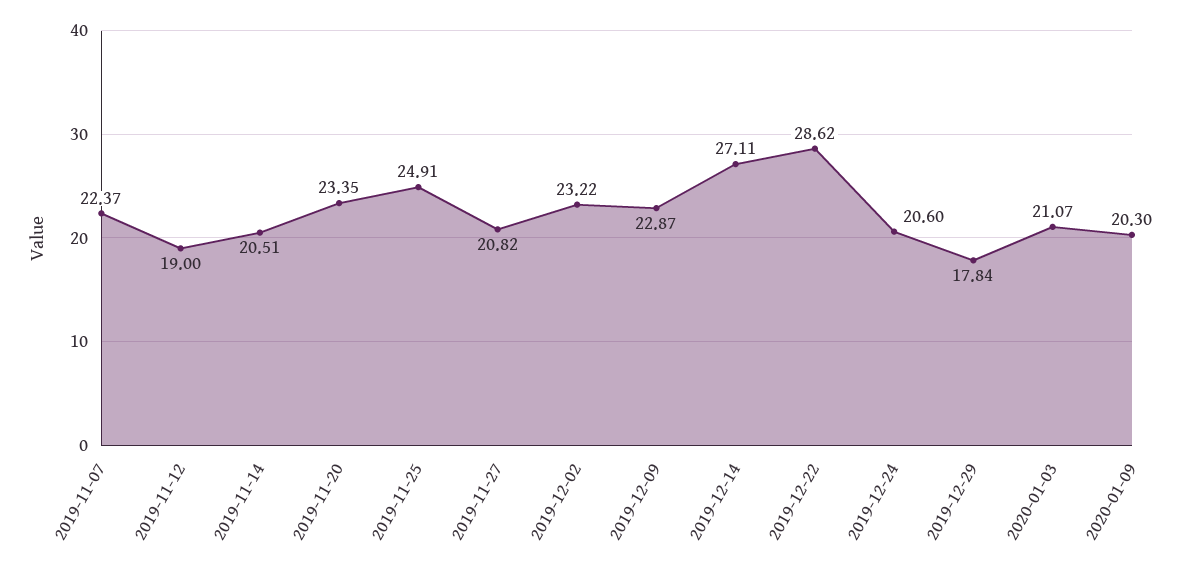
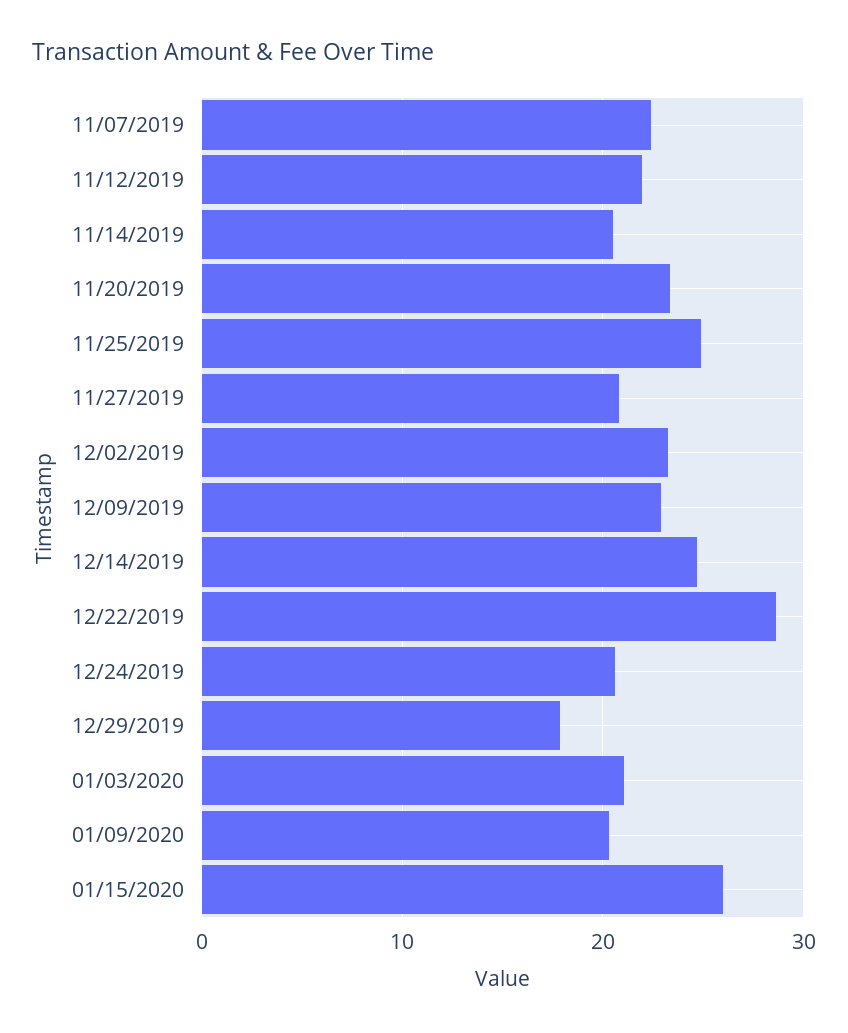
2019-11-12: 19 -> 22
2019-12-14: 27.11 -> 25
01/15/2020: none -> 26

